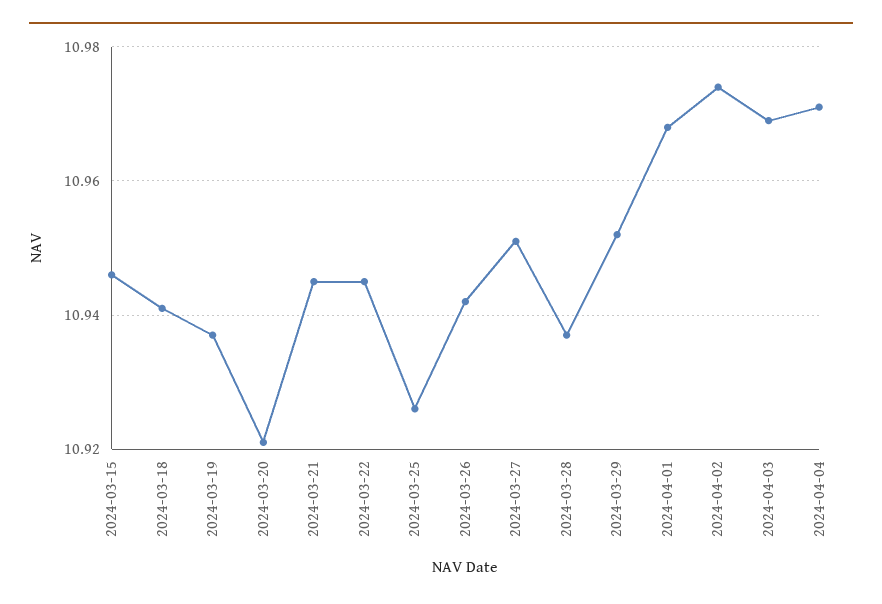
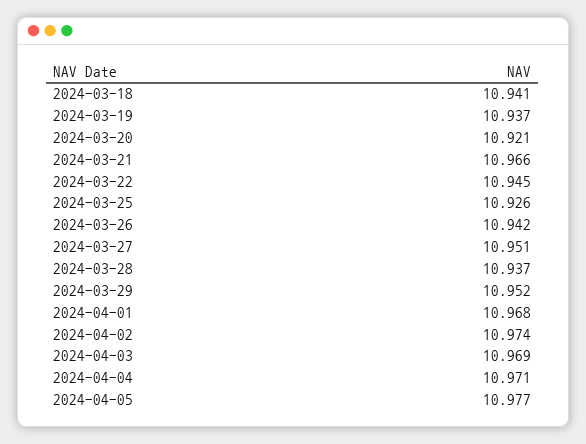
2024-03-15: 10.945 -> none
2024-03-21: 10.945 -> 10.966
2024-04-05: none -> 10.977

